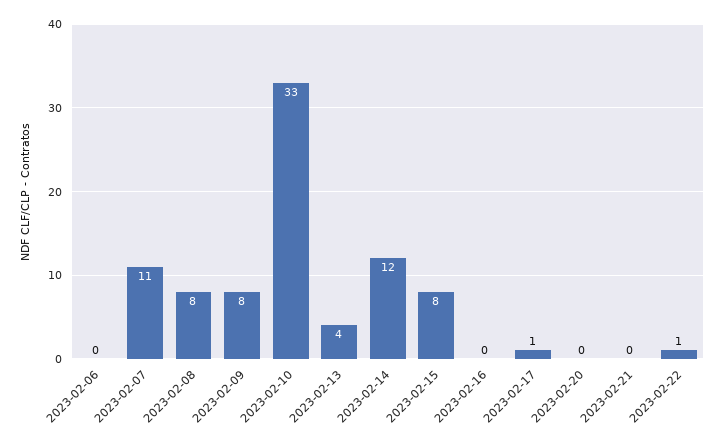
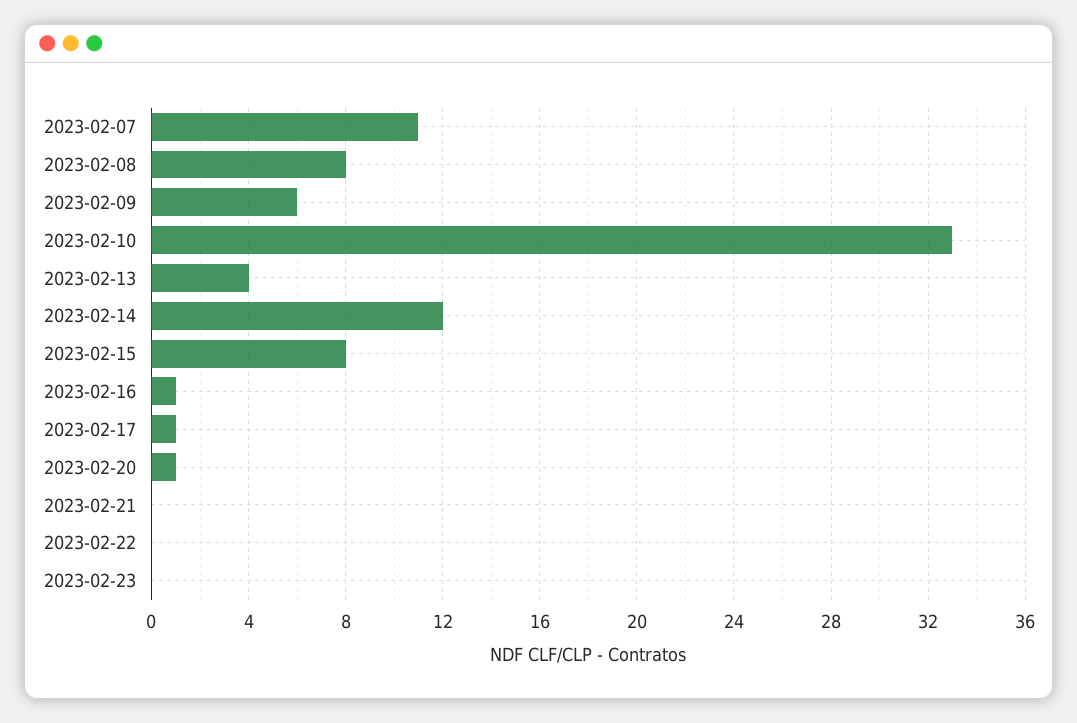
2023-02-06: 0 -> none
2023-02-09: 8 -> 6
2023-02-16: 0 -> 1
2023-02-20: 0 -> 1
2023-02-22: 1 -> 0
2023-02-23: none -> 0

